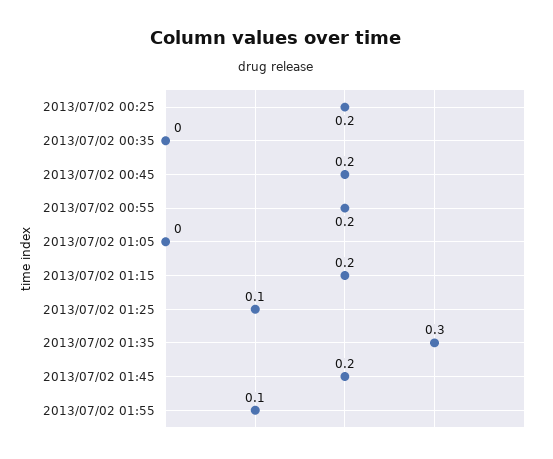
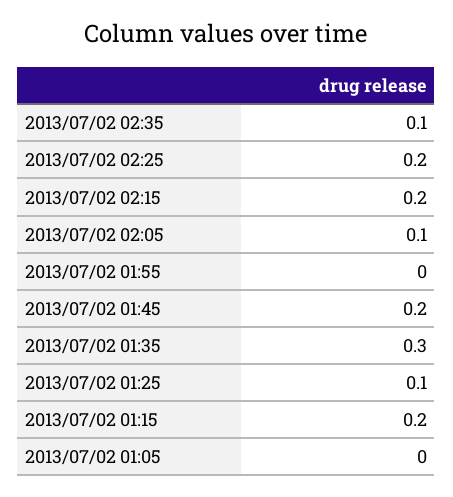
2013/07/02 00:25: 0.2 -> none
2013/07/02 00:35: 0 -> none
2013/07/02 00:45: 0.2 -> none
2013/07/02 00:55: 0.2 -> none
2013/07/02 01:55: 0.1 -> 0
2013/07/02 02:35: none -> 0.1
2013/07/02 02:25: none -> 0.2
2013/07/02 02:15: none -> 0.2
2013/07/02 02:05: none -> 0.1

